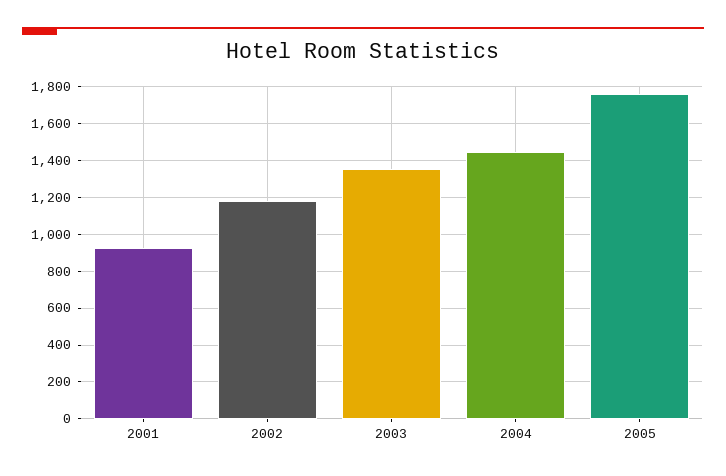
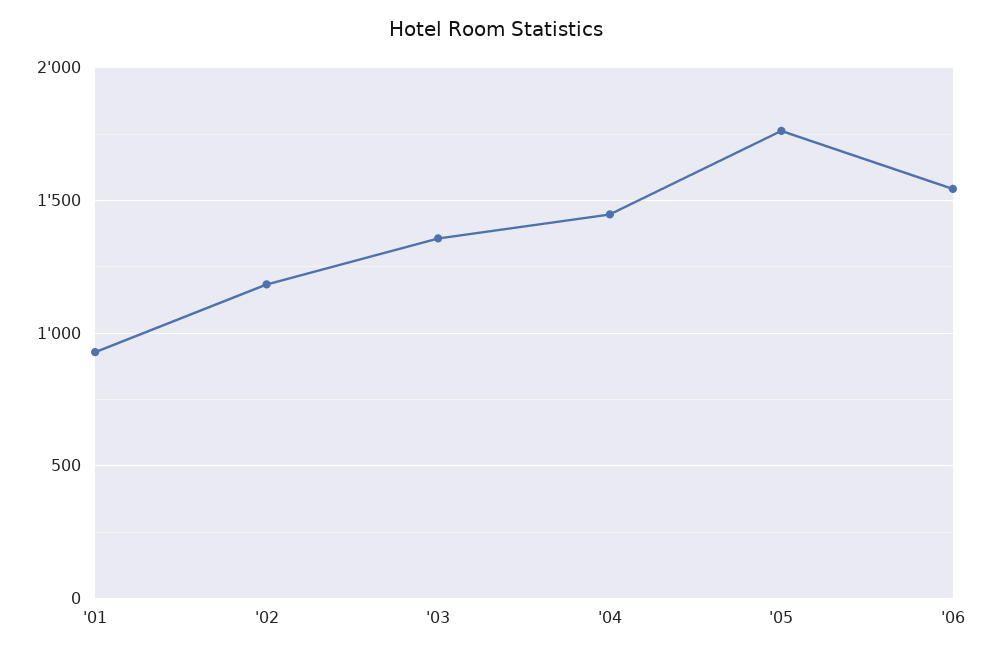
'06: none -> 1550

